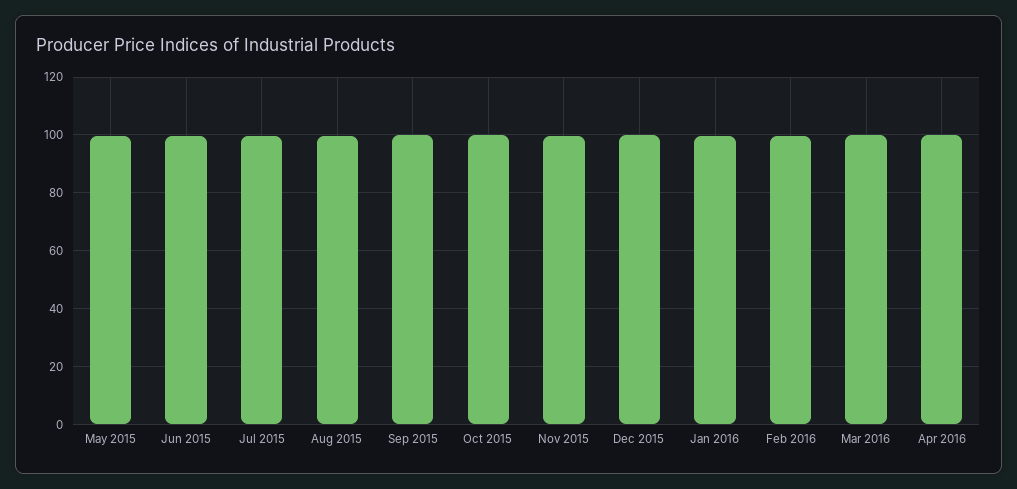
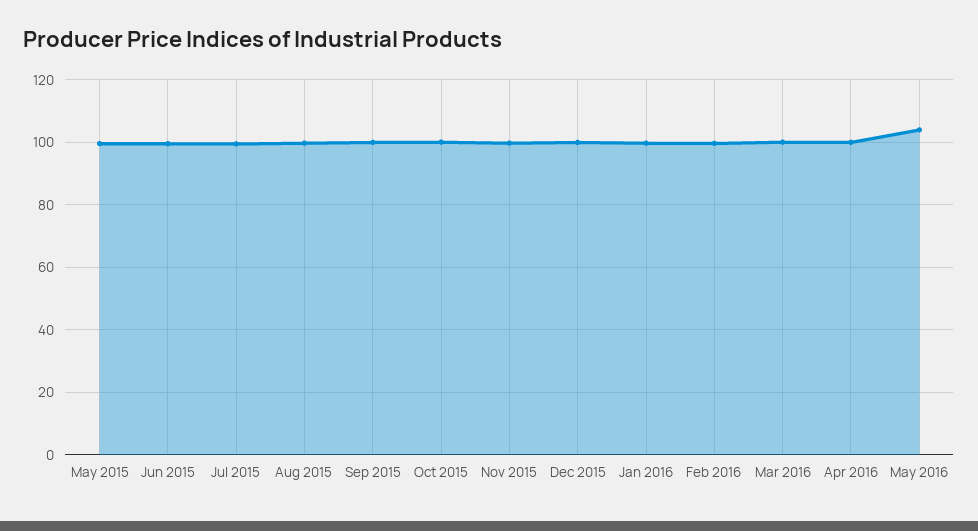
May 2016: none -> 104

